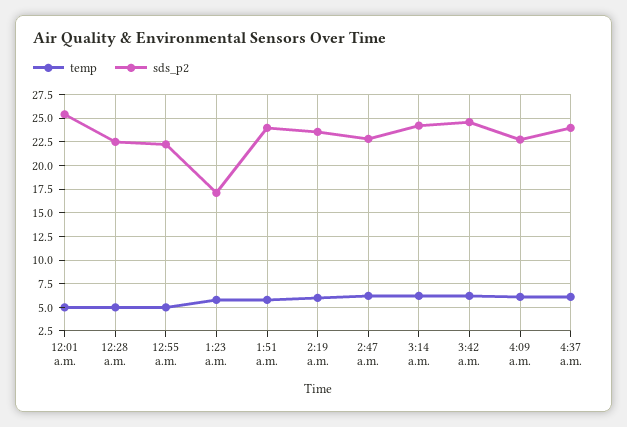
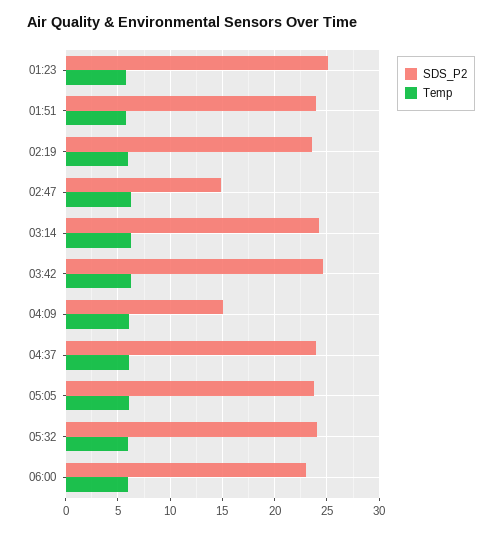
temp, 12:01 a.m.: 5 -> none
sds_p2, 12:01 a.m.: 25 -> none
temp, 12:28 a.m.: 5 -> none
sds_p2, 12:28 a.m.: 22.5 -> none
temp, 12:55 a.m.: 5 -> none
sds_p2, 12:55 a.m.: 22.5 -> none
sds_p2, 1:23 a.m.: 17.5 -> 25
sds_p2, 2:47 a.m.: 22.5 -> 15
sds_p2, 4:09 a.m.: 22.5 -> 15
sds_p2, 05:05: none -> 24
temp, 05:05: none -> 6
sds_p2, 05:32: none -> 24
temp, 05:32: none -> 6
sds_p2, 06:00: none -> 23
temp, 06:00: none -> 6

